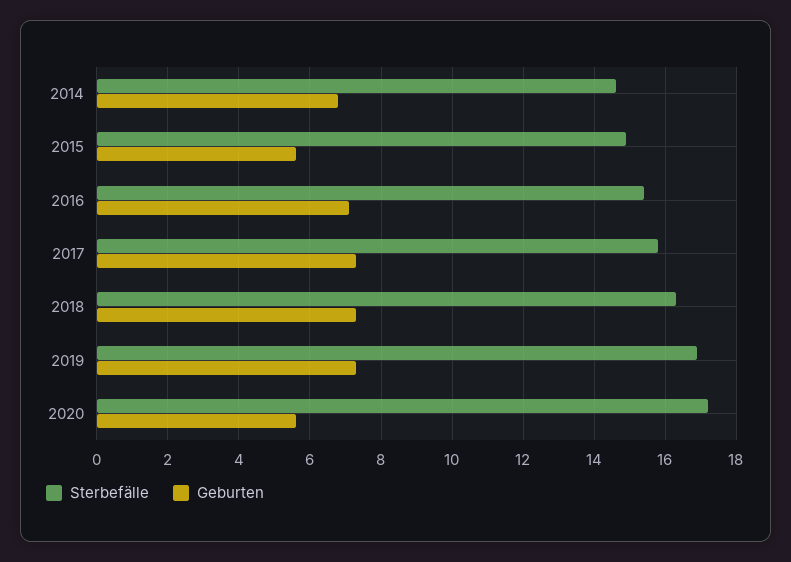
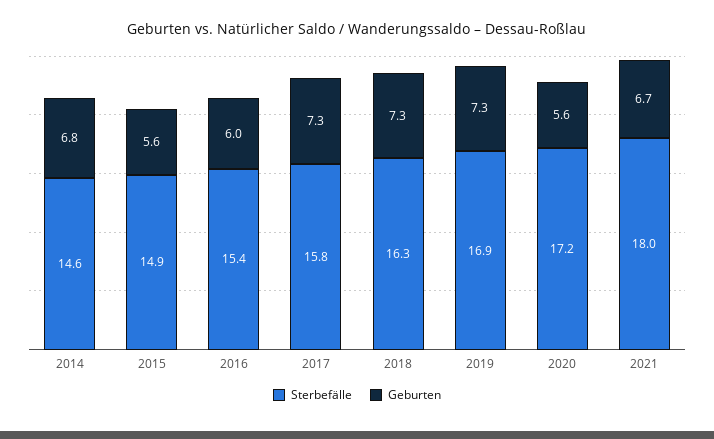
Geburten, 2016: 7 -> 6
Sterbefälle, 2021: none -> 18
Geburten, 2021: none -> 6.7

